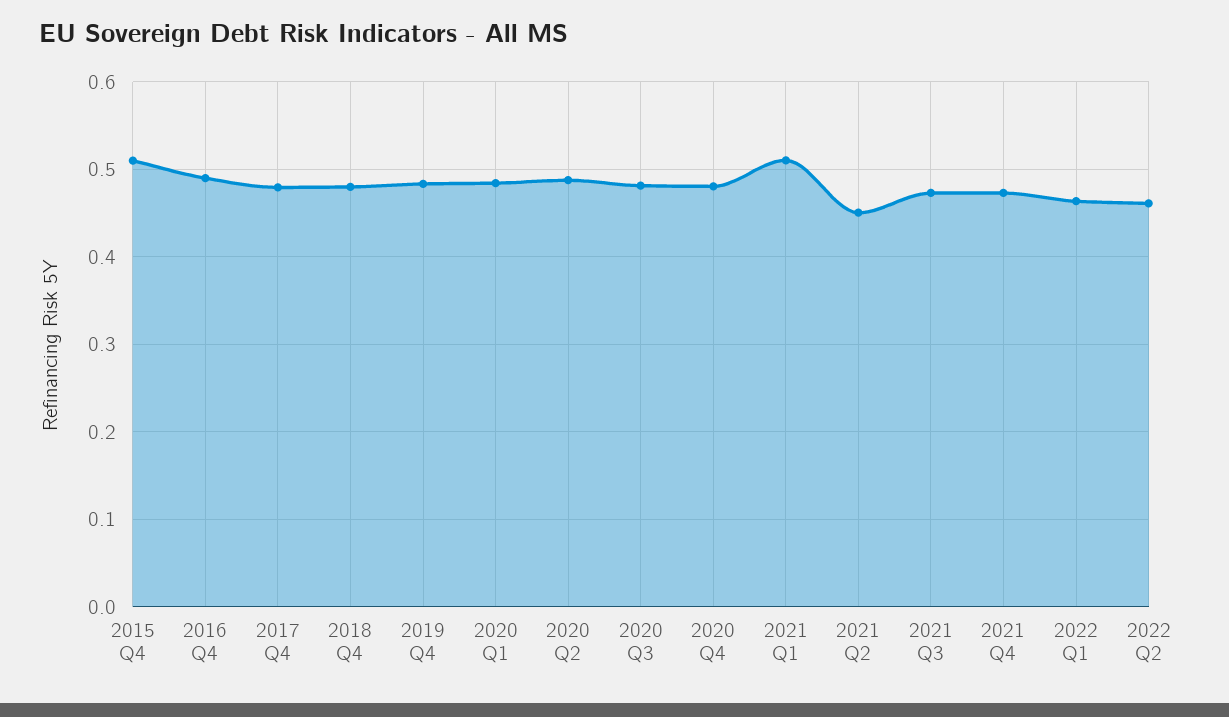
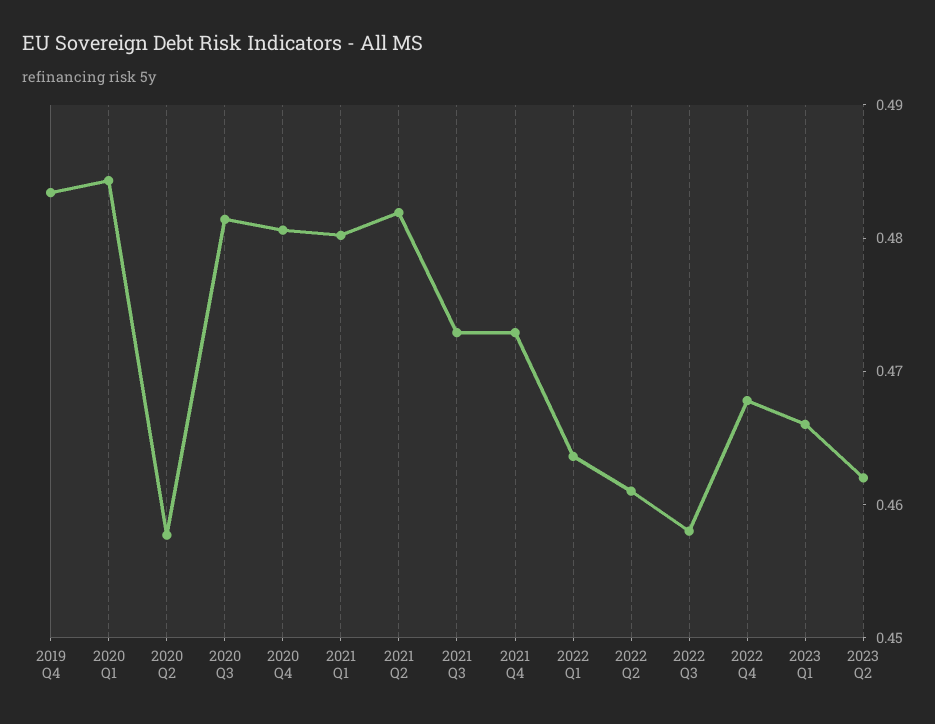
2015 Q4: 0.51 -> none
2016 Q4: 0.49 -> none
2017 Q4: 0.48 -> none
2018 Q4: 0.48 -> none
2020 Q2: 0.49 -> 0.458
2021 Q1: 0.51 -> 0.48
2021 Q2: 0.45 -> 0.482
2022 Q3: none -> 0.458
2022 Q4: none -> 0.468
2023 Q1: none -> 0.466
2023 Q2: none -> 0.462

